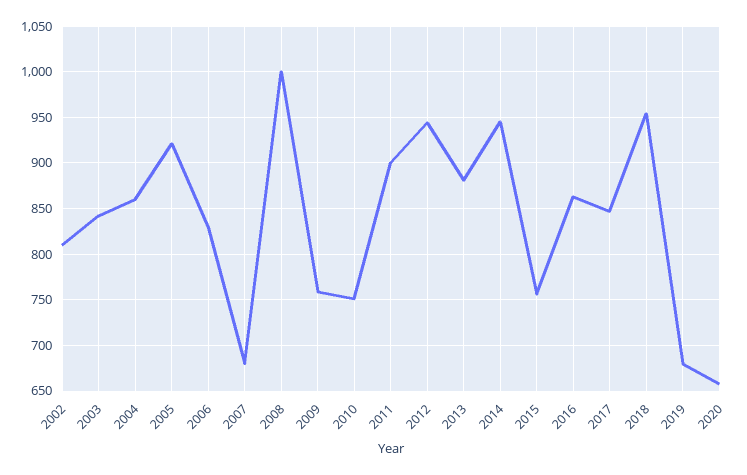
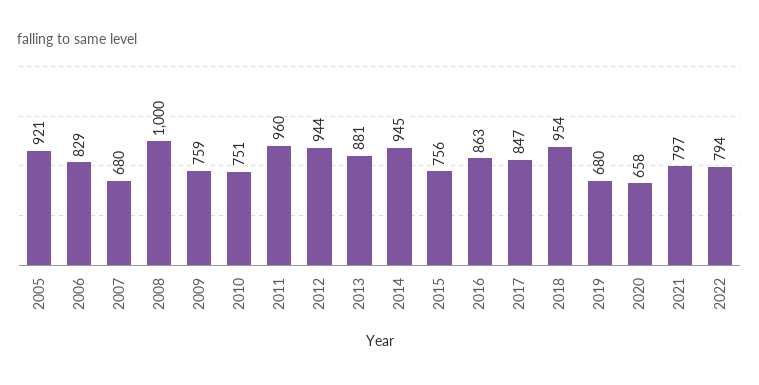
2002: 810 -> none
2003: 840 -> none
2004: 860 -> none
2011: 900 -> 960
2021: none -> 797
2022: none -> 794

